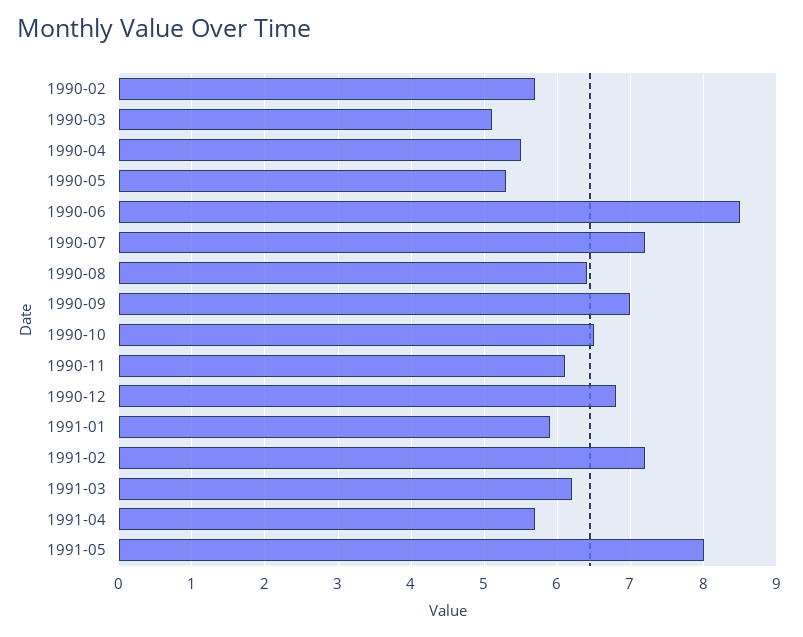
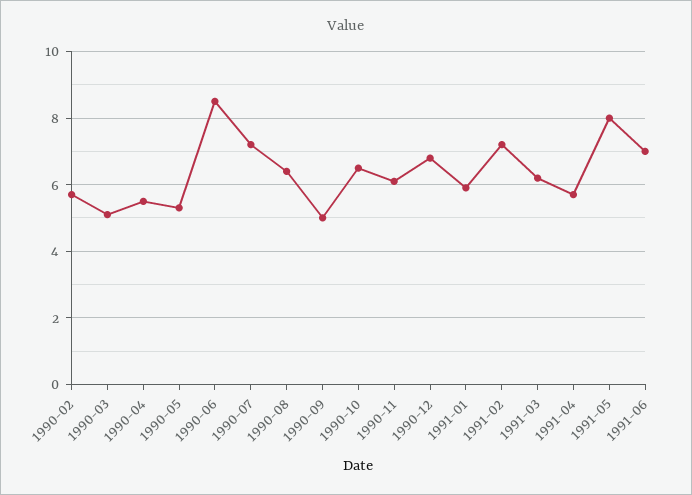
1990-09: 7 -> 5
1991-06: none -> 7

